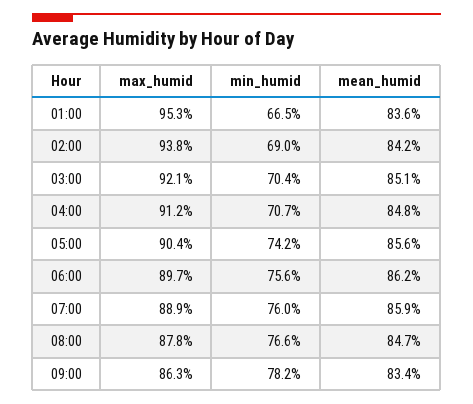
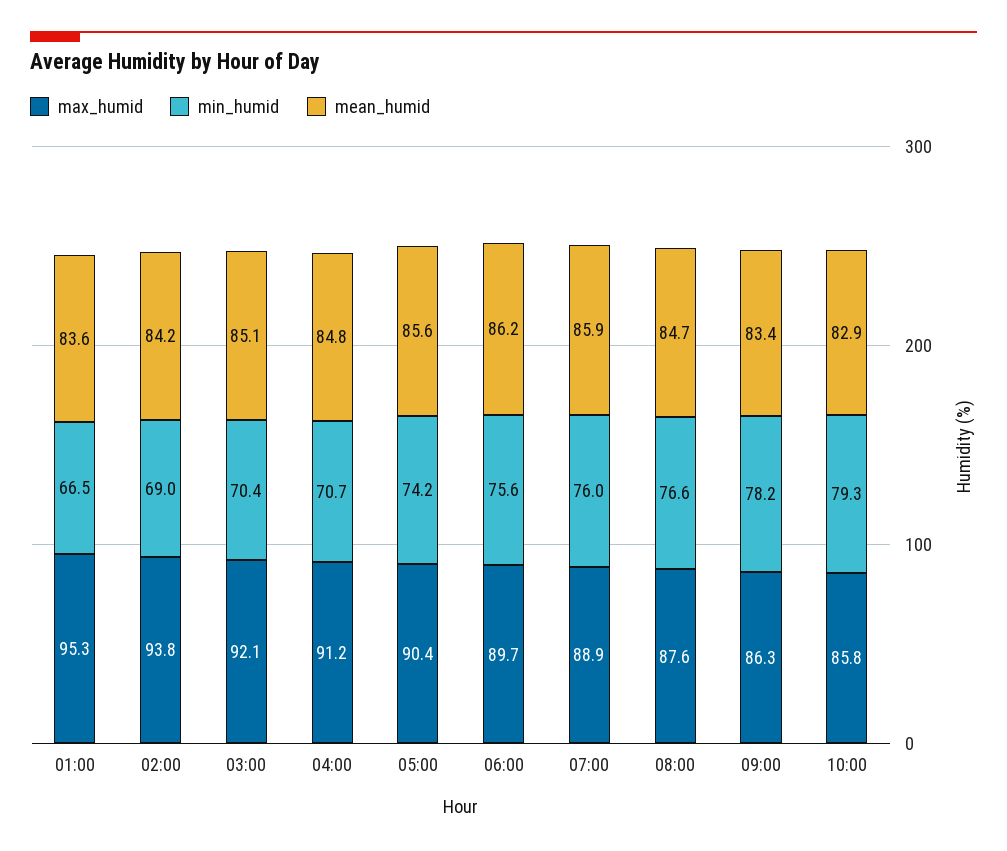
max_humid, 08:00: 87.8 -> 87.6
max_humid, 10:00: none -> 85.8
min_humid, 10:00: none -> 79.3
mean_humid, 10:00: none -> 82.9

